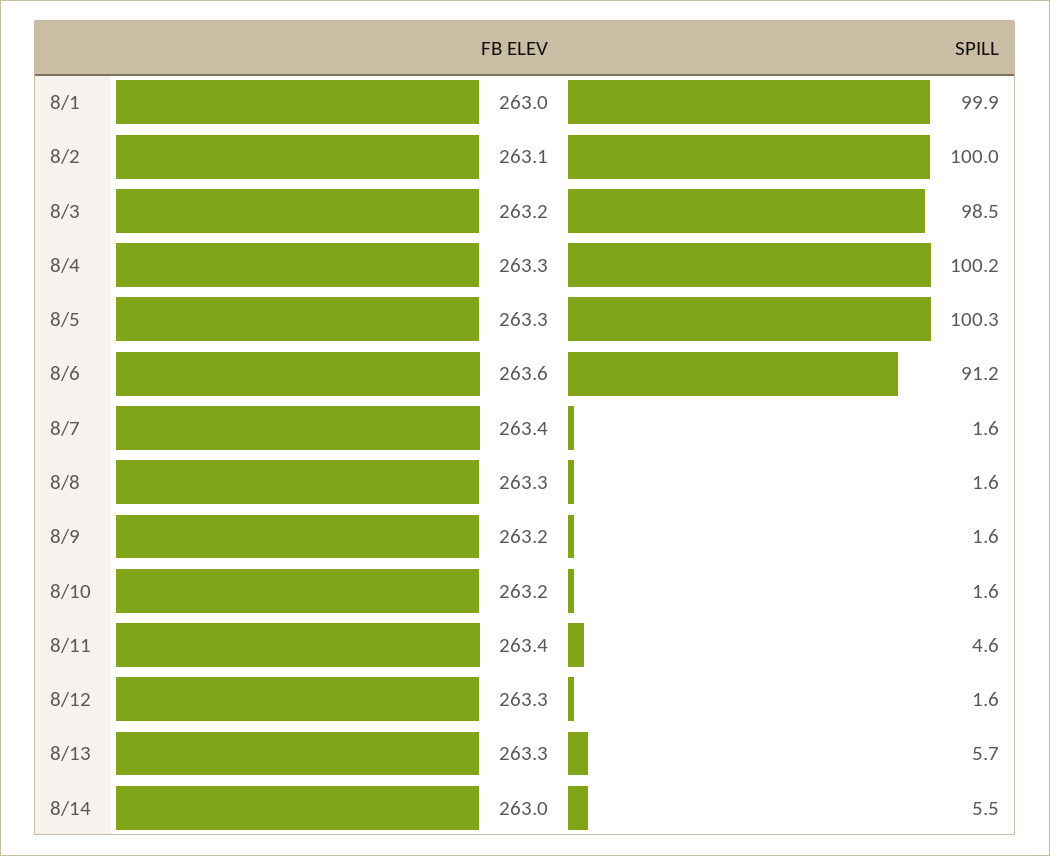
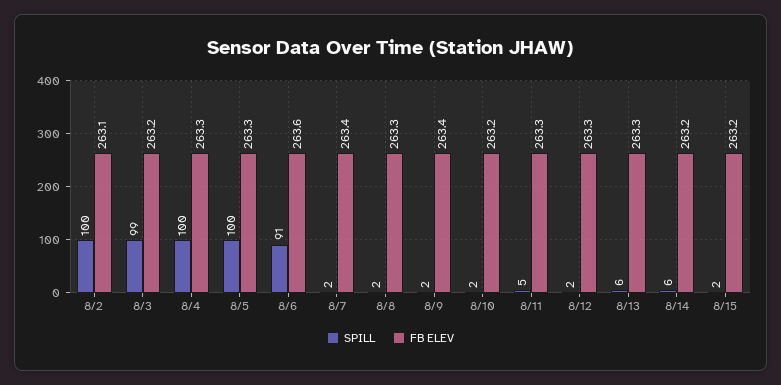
FB ELEV, 8/1: 263 -> none
SPILL, 8/1: 99.9 -> none
FB ELEV, 8/9: 263.2 -> 263.4
FB ELEV, 8/11: 263.4 -> 263.3
FB ELEV, 8/14: 263 -> 263.2
SPILL, 8/15: none -> 2
FB ELEV, 8/15: none -> 263.2

